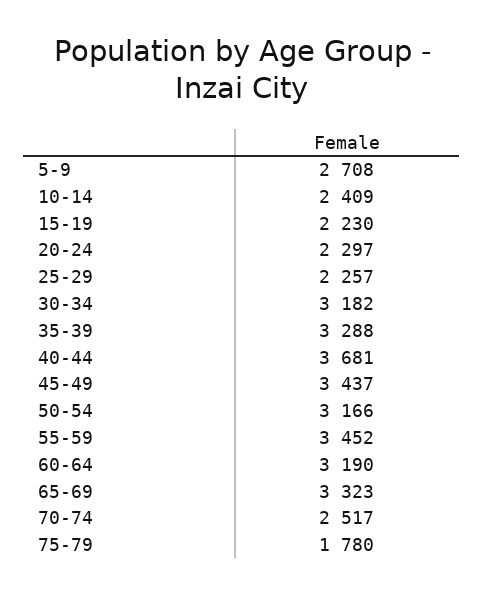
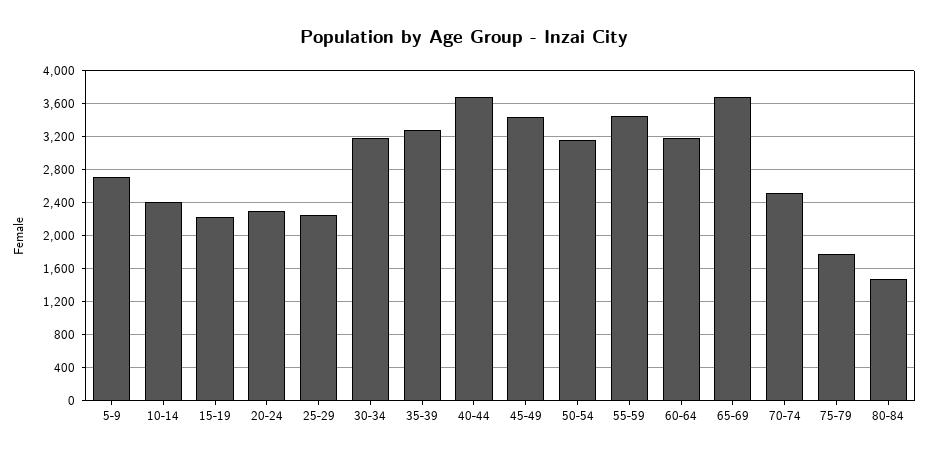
65-69: 3323 -> 3700
80-84: none -> 1500

